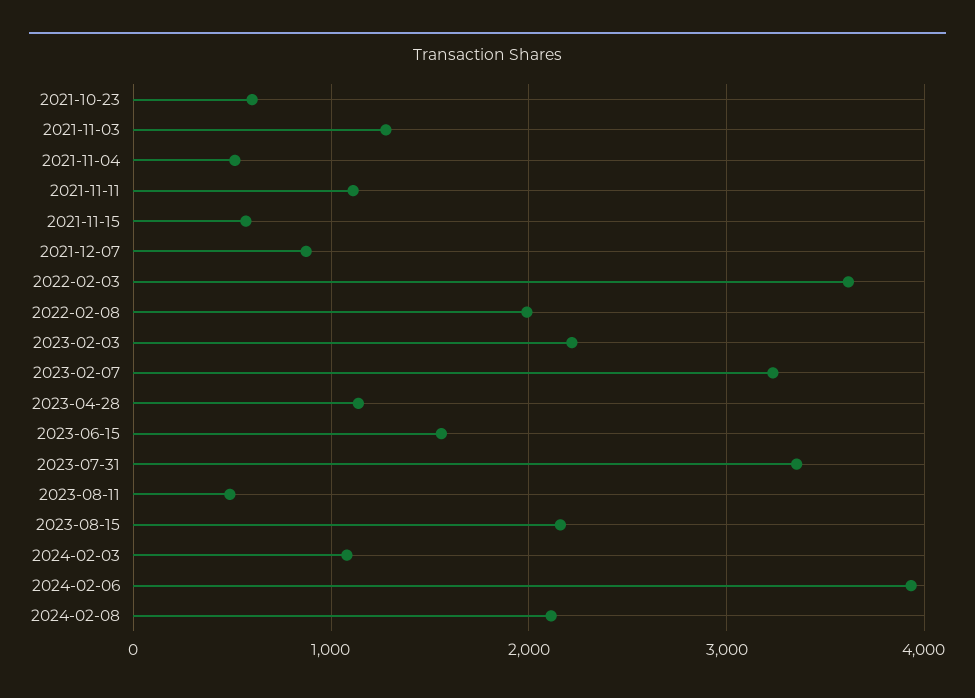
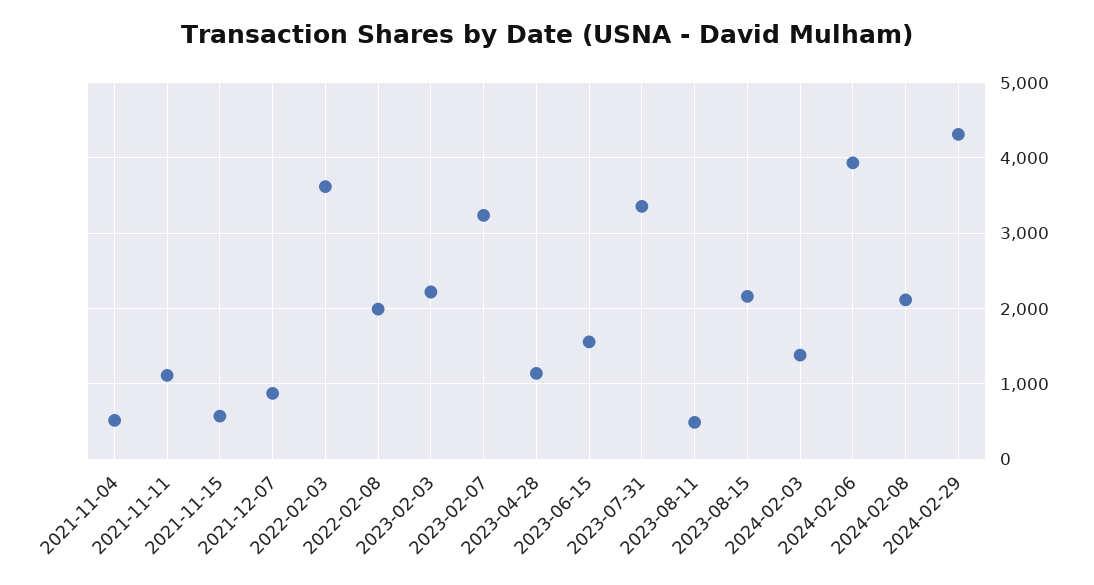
2021-10-23: 600 -> none
2021-11-03: 1300 -> none
2024-02-03: 1100 -> 1400
2024-02-29: none -> 4300

